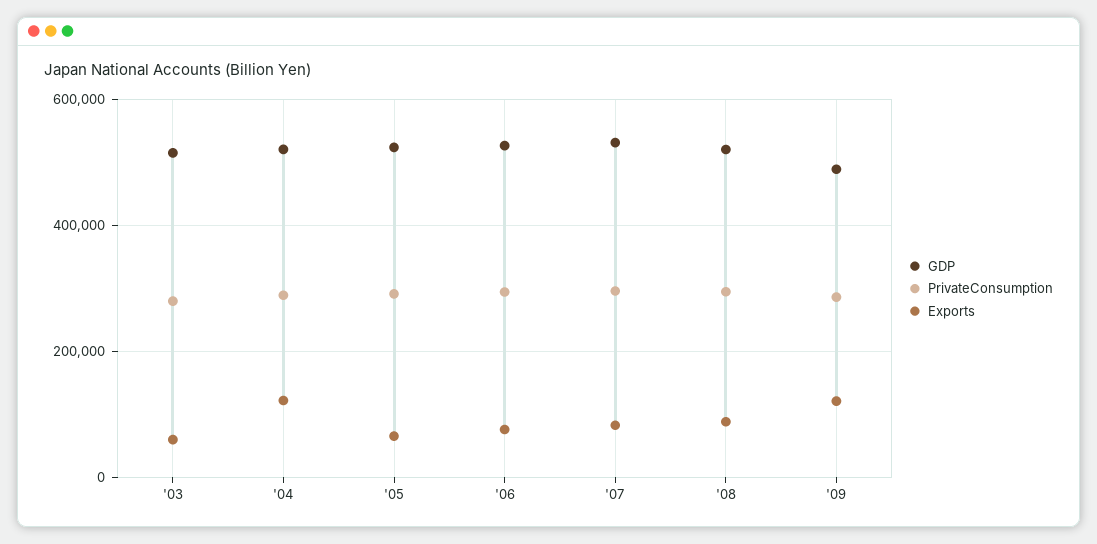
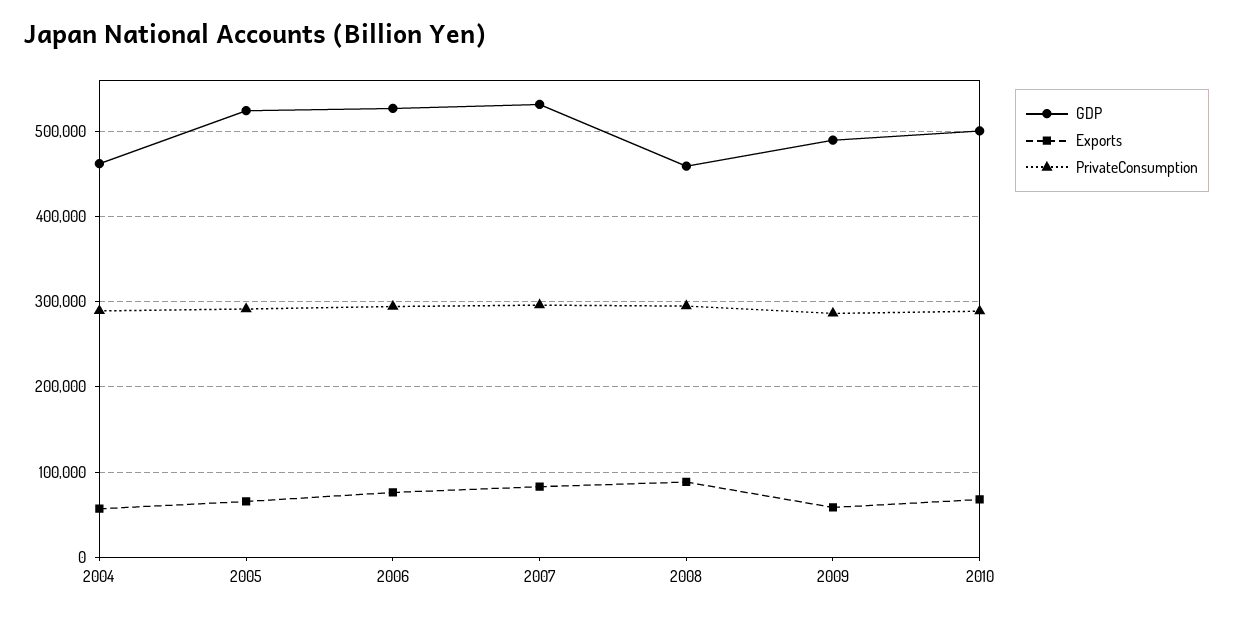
GDP, '03: 520000 -> none
PrivateConsumption, '03: 280000 -> none
Exports, '03: 60000 -> none
GDP, '04: 520000 -> 460000
Exports, '04: 120000 -> 60000
GDP, '08: 520000 -> 460000
Exports, '09: 120000 -> 60000
GDP, 2010: none -> 500000
Exports, 2010: none -> 70000
PrivateConsumption, 2010: none -> 290000

